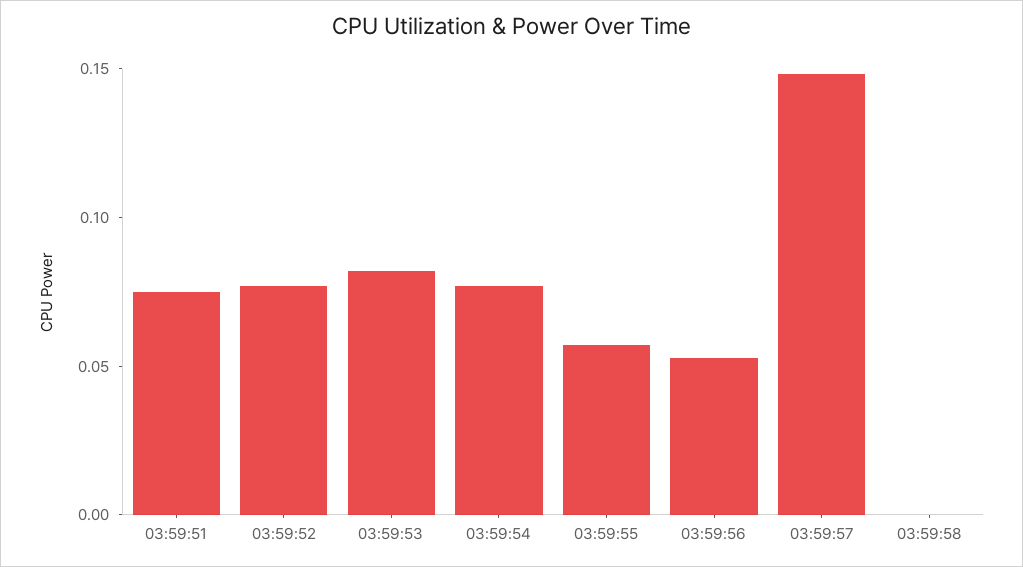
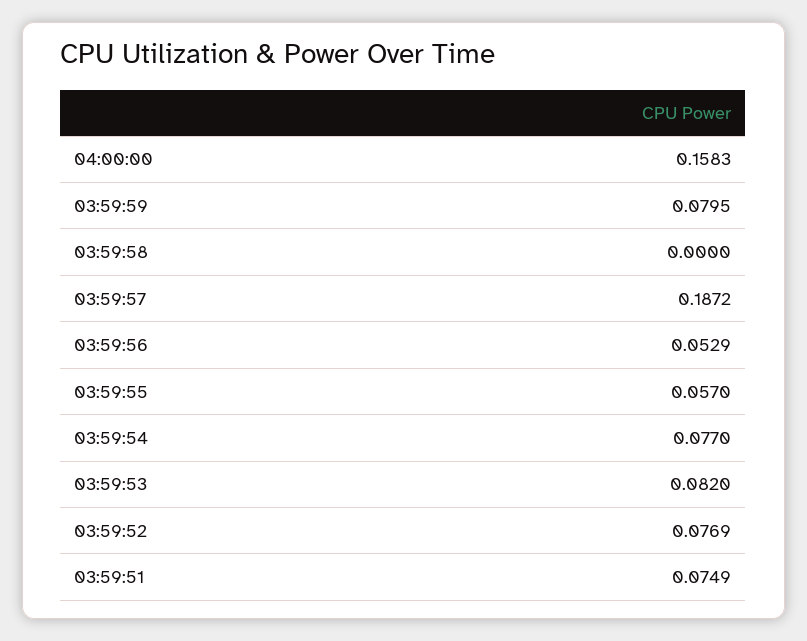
03:59:57: 0.15 -> 0.1872
04:00:00: none -> 0.1583
03:59:59: none -> 0.0795

